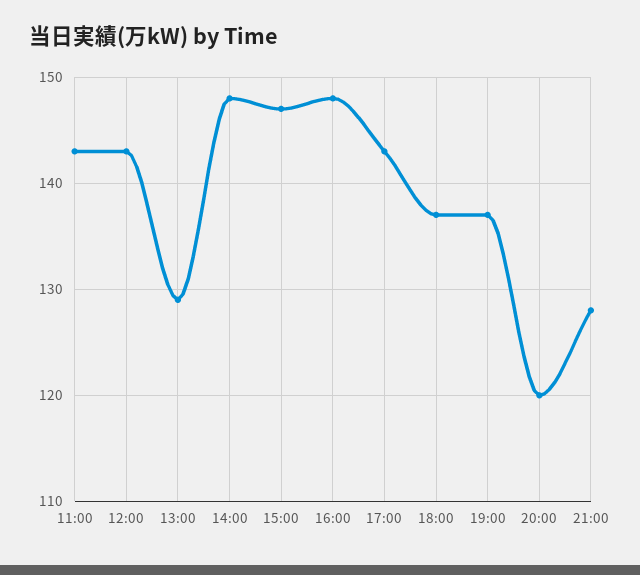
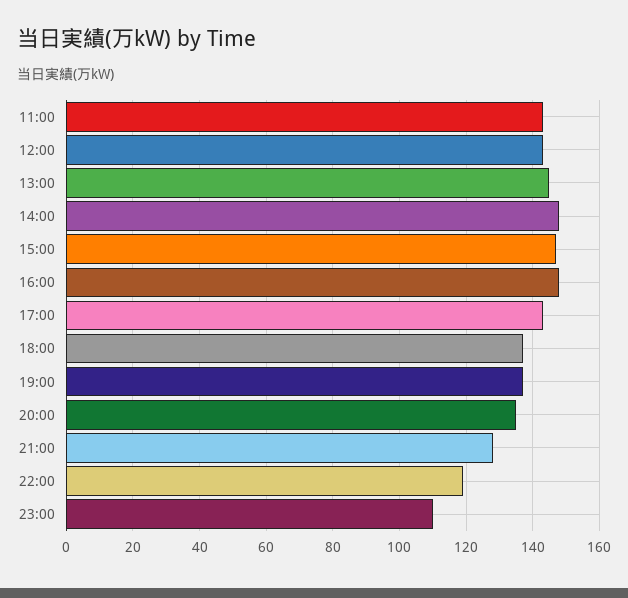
13:00: 129 -> 145
20:00: 120 -> 135
22:00: none -> 120
23:00: none -> 110

